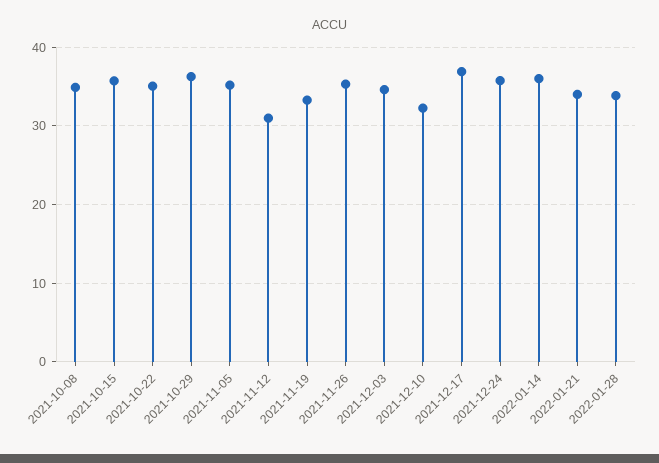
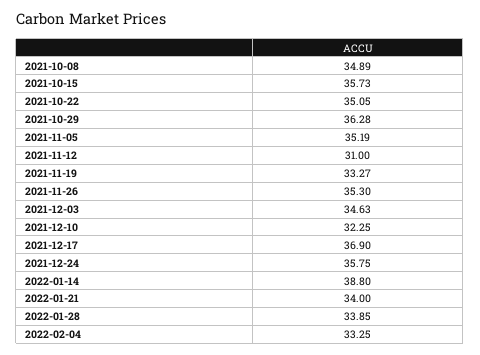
2022-01-14: 36 -> 38.8
2022-02-04: none -> 33.25

